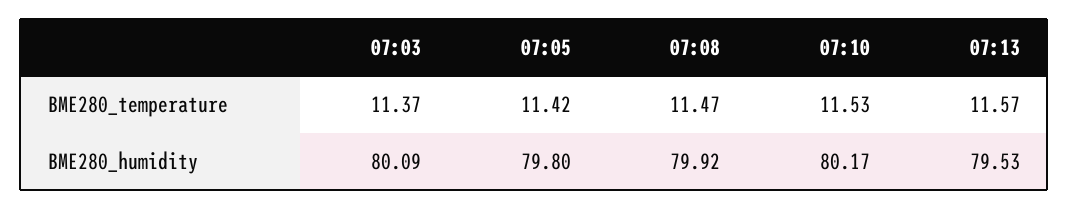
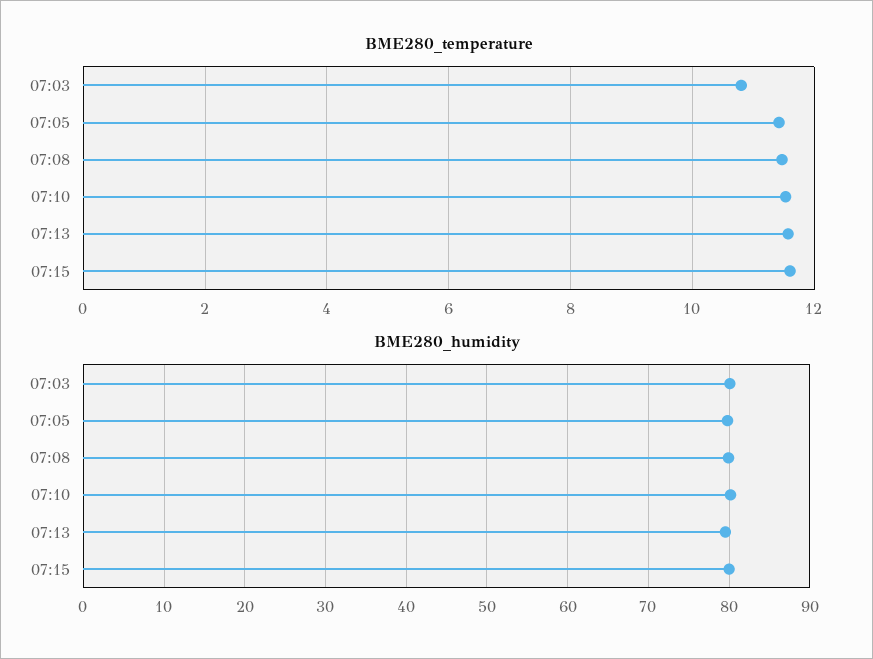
BME280_temperature, 07:03: 11.37 -> 10.8
BME280_temperature, 07:15: none -> 11.6
BME280_humidity, 07:15: none -> 80

